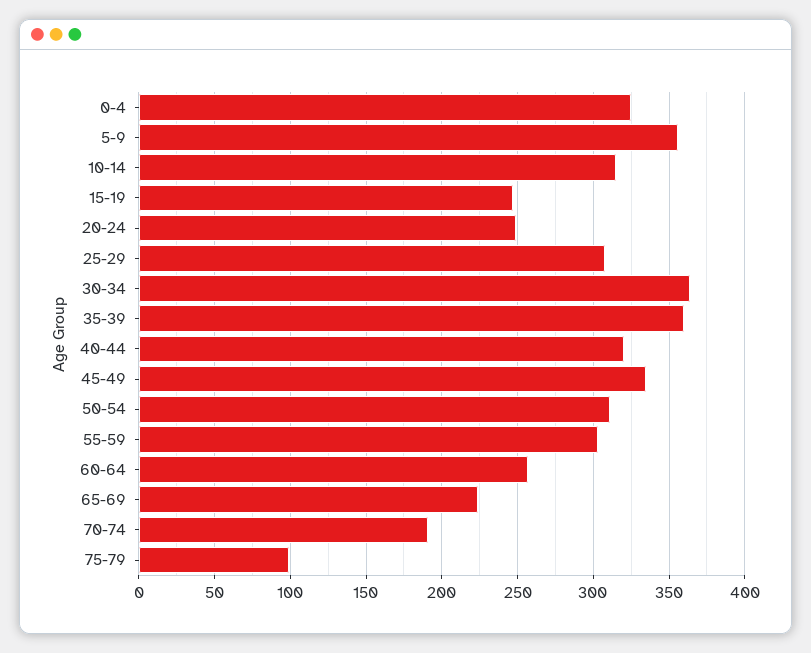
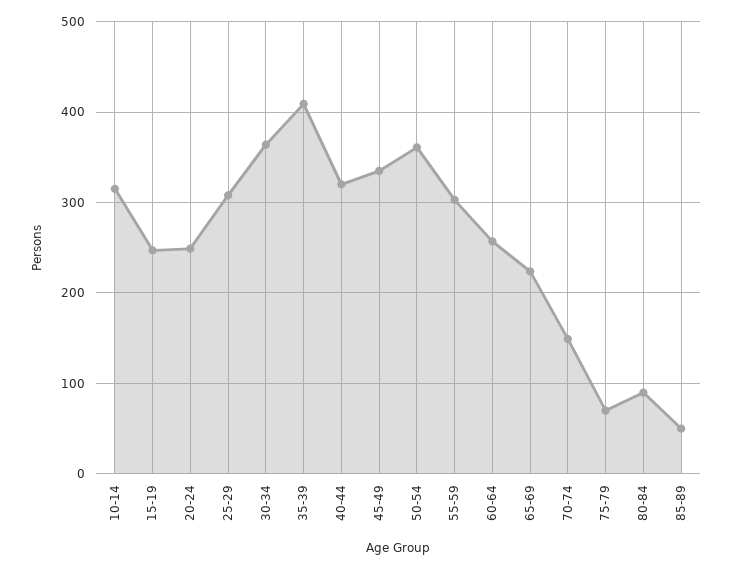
0-4: 325 -> none
5-9: 355 -> none
35-39: 360 -> 410
50-54: 310 -> 360
70-74: 190 -> 150
75-79: 100 -> 70
80-84: none -> 90
85-89: none -> 50

